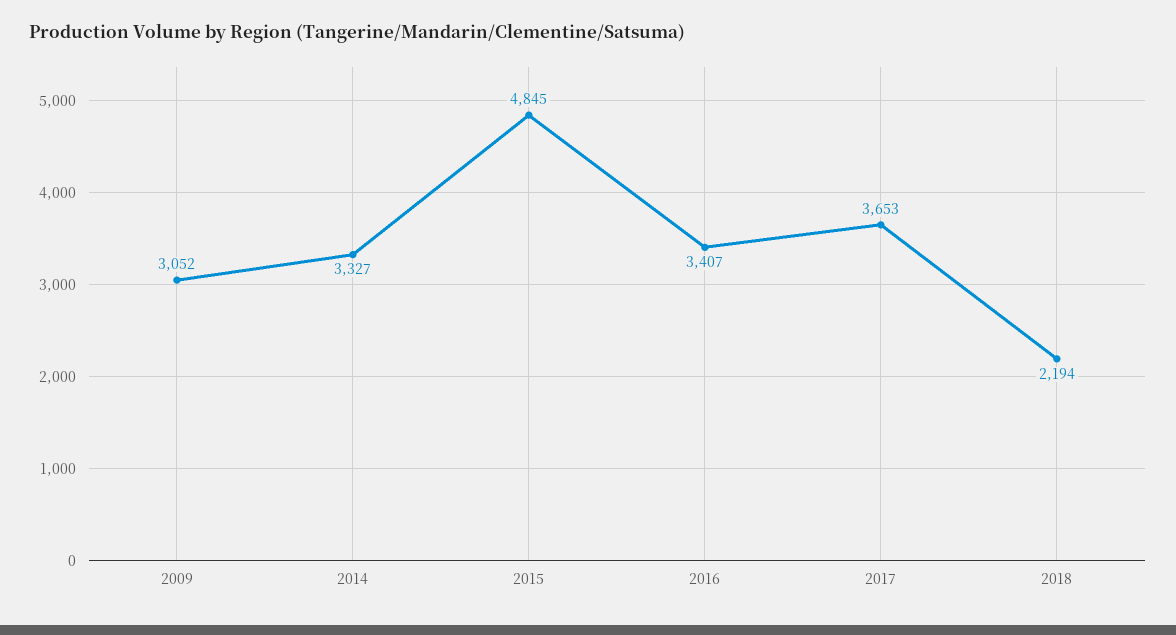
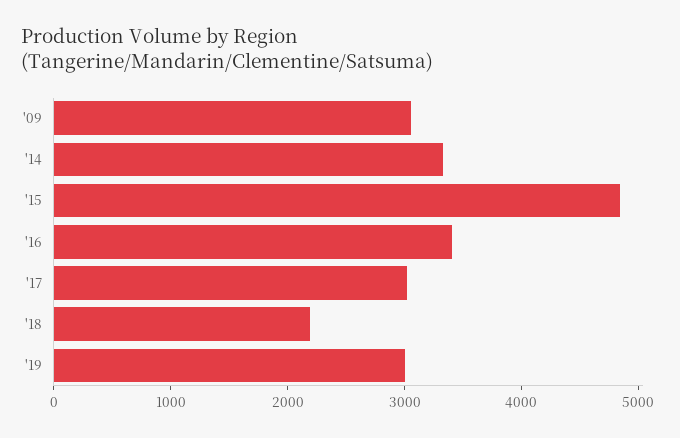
2017: 3653 -> 3000
'19: none -> 3000

